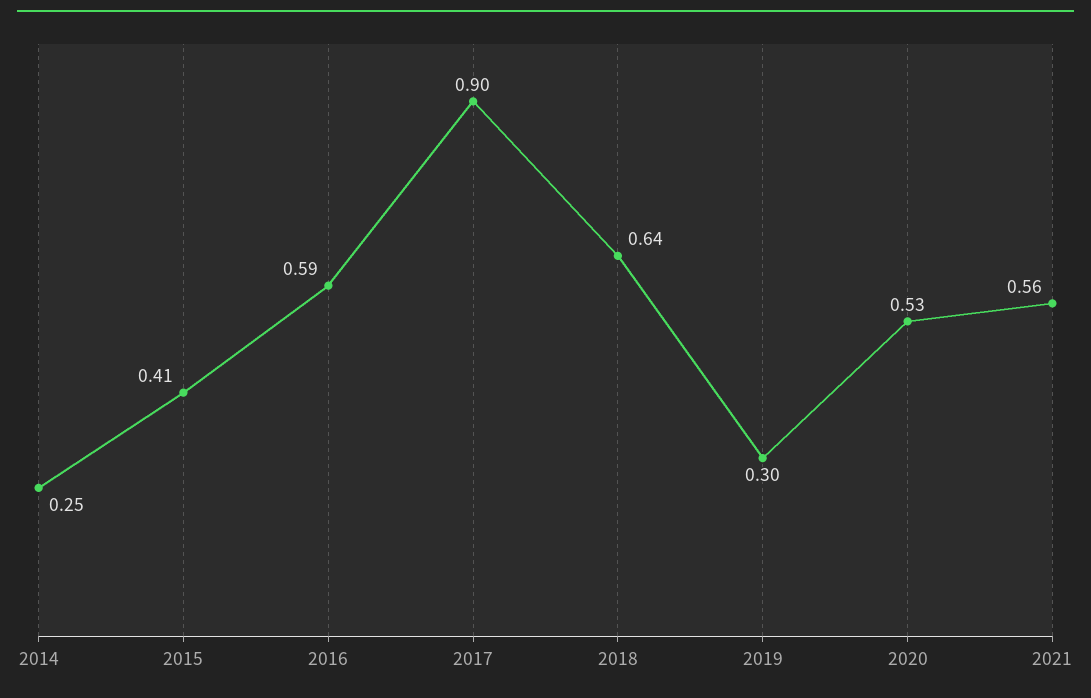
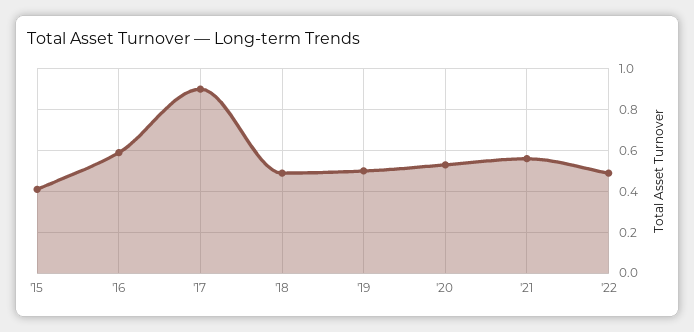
2014: 0.25 -> none
2018: 0.64 -> 0.5
2019: 0.3 -> 0.5
'22: none -> 0.5

